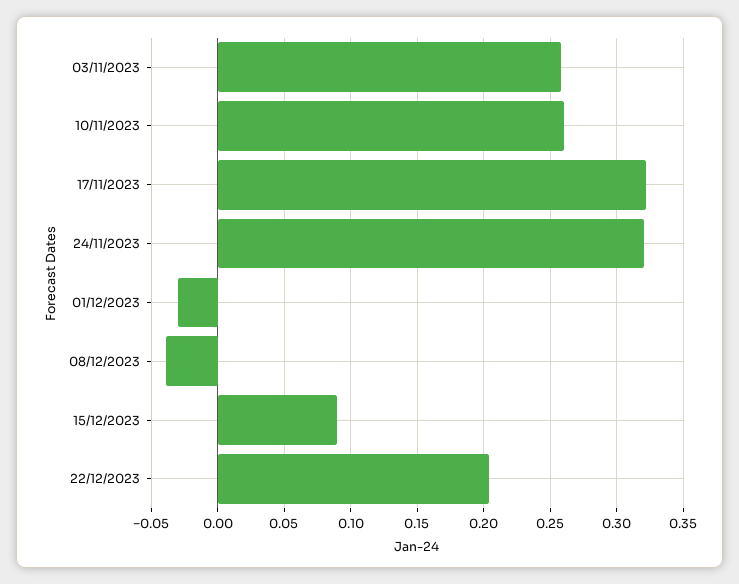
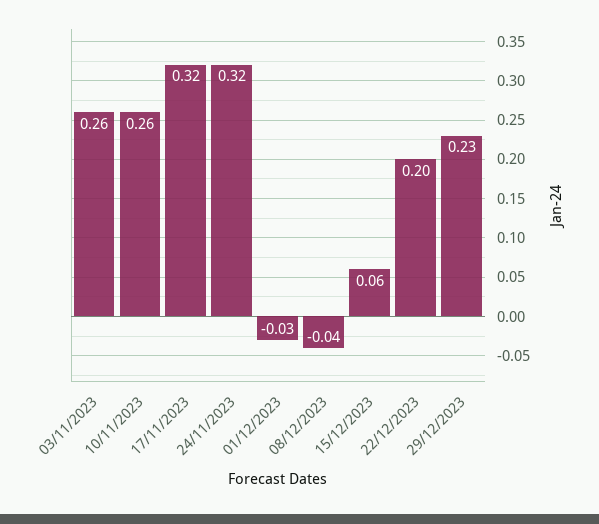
15/12/2023: 0.09 -> 0.06
29/12/2023: none -> 0.23

